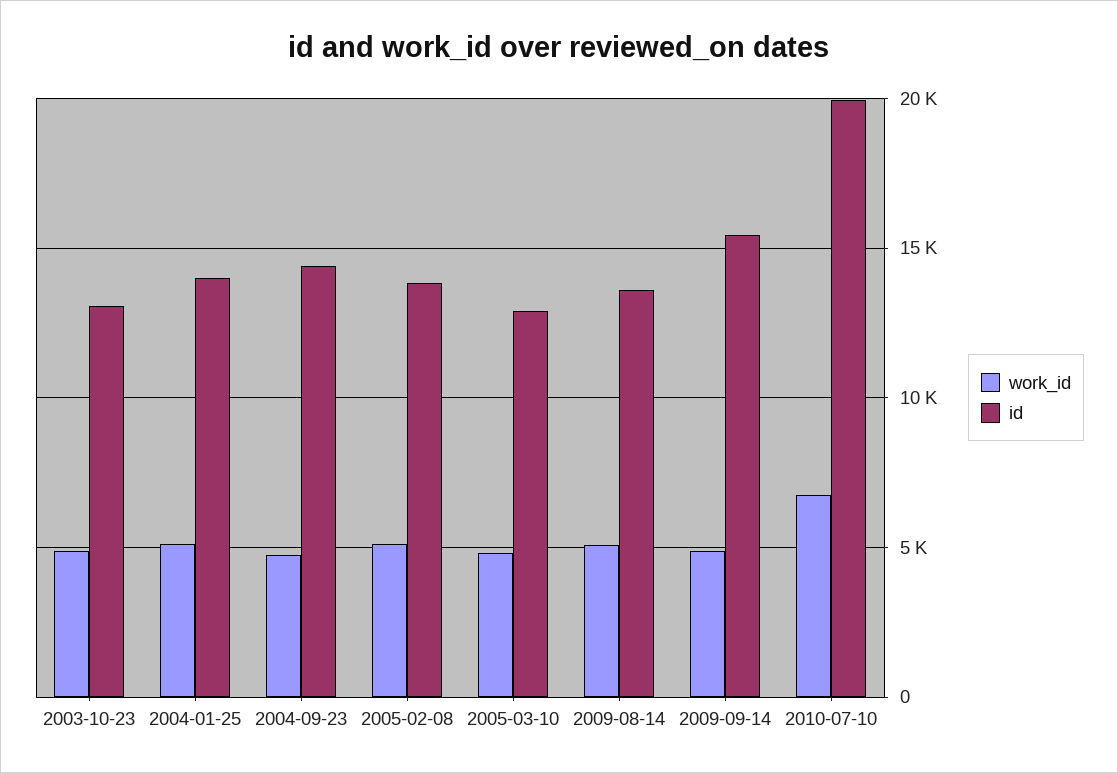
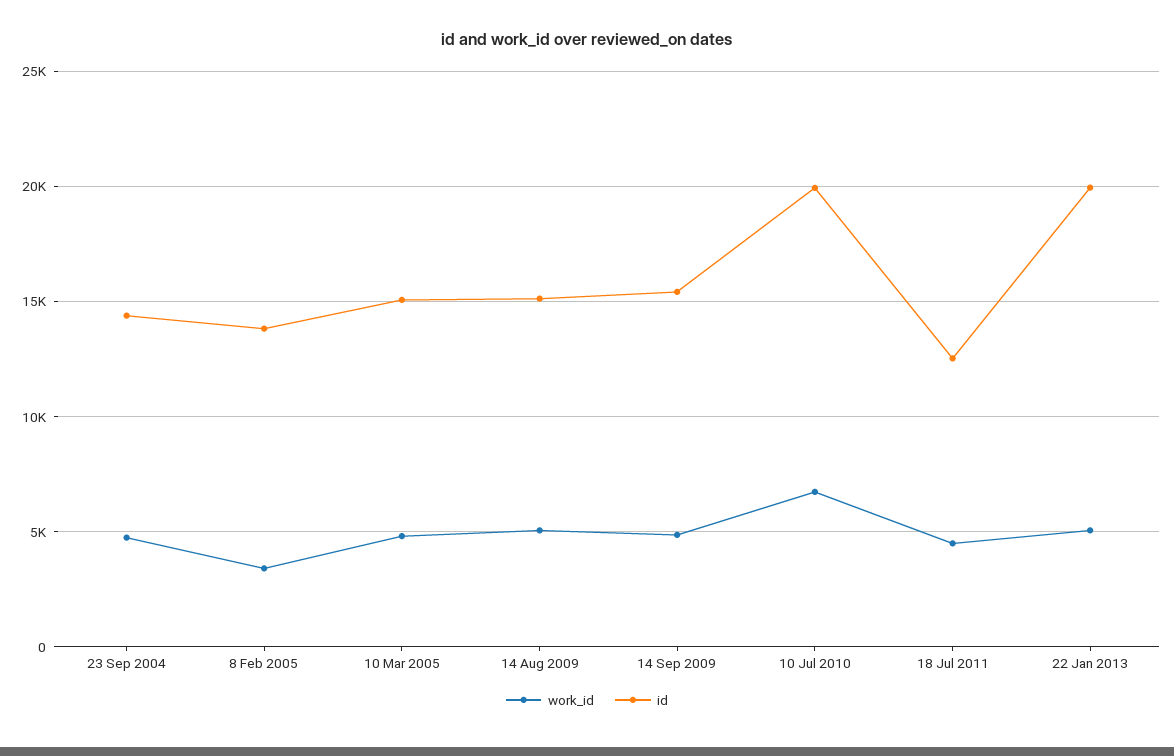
work_id, 2003-10-23: 5000 -> none
id, 2003-10-23: 13000 -> none
work_id, 2004-01-25: 5000 -> none
id, 2004-01-25: 14000 -> none
work_id, 2005-02-08: 5000 -> 3500
id, 2005-03-10: 13000 -> 15000
id, 2009-08-14: 13500 -> 15000
work_id, 18 Jul 2011: none -> 4500
id, 18 Jul 2011: none -> 12500
work_id, 22 Jan 2013: none -> 5000
id, 22 Jan 2013: none -> 20000

